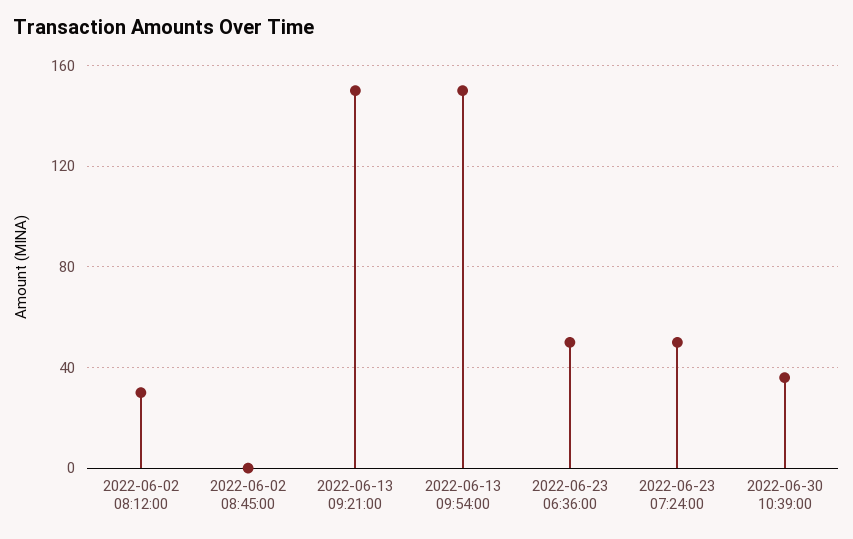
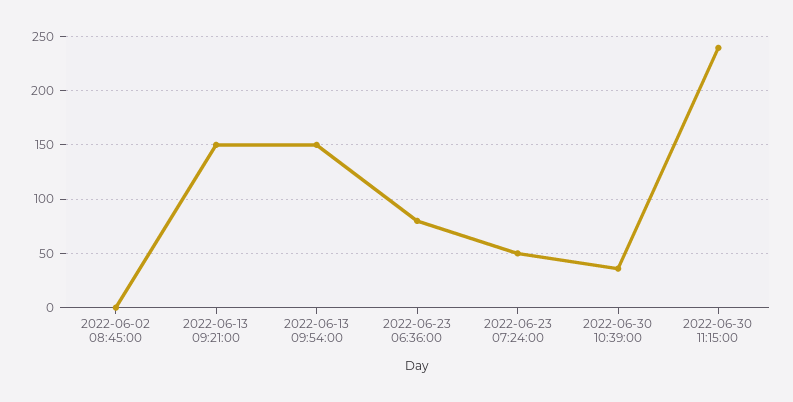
2022-06-02 08:12:00: 30 -> none
2022-06-23 06:36:00: 50 -> 80
2022-06-30 11:15:00: none -> 240

